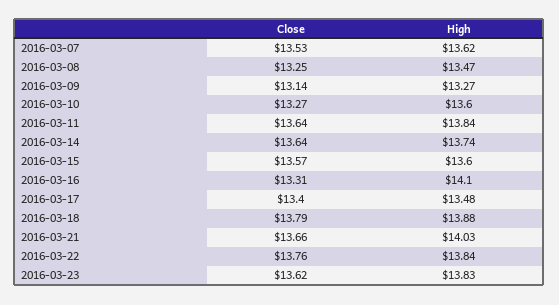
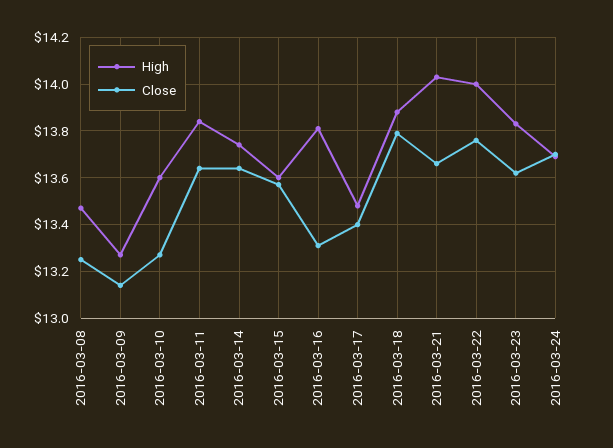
Close, 2016-03-07: 13.53 -> none
High, 2016-03-07: 13.62 -> none
High, 2016-03-16: 14.1 -> 13.8
High, 2016-03-22: 13.84 -> 14
High, 2016-03-24: none -> 13.7
Close, 2016-03-24: none -> 13.7

